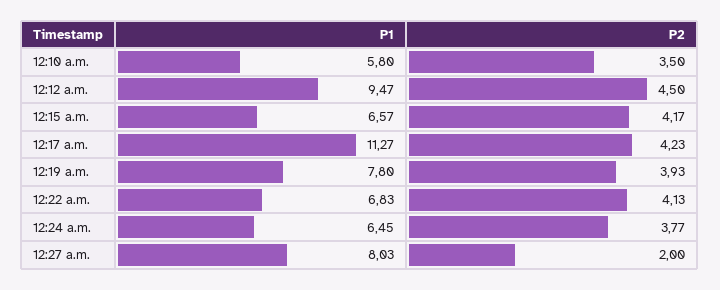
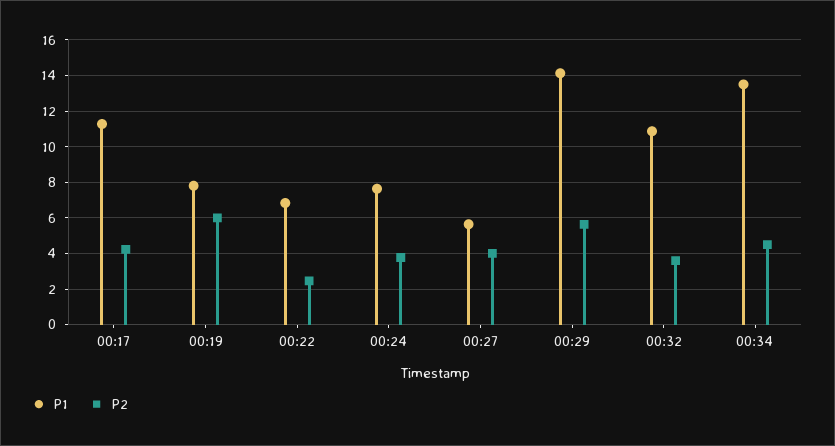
P1, 12:10 a.m.: 5.8 -> none
P2, 12:10 a.m.: 3.5 -> none
P1, 12:12 a.m.: 9.47 -> none
P2, 12:12 a.m.: 4.5 -> none
P1, 12:15 a.m.: 6.57 -> none
P2, 12:15 a.m.: 4.17 -> none
P2, 12:19 a.m.: 3.93 -> 6
P2, 12:22 a.m.: 4.13 -> 2.5
P1, 12:24 a.m.: 6.45 -> 7.5
P1, 12:27 a.m.: 8.03 -> 5.5
P2, 12:27 a.m.: 2 -> 4
P1, 00:29: none -> 14
P2, 00:29: none -> 5.5
P1, 00:32: none -> 11
P2, 00:32: none -> 3.5
P1, 00:34: none -> 13.5
P2, 00:34: none -> 4.5

